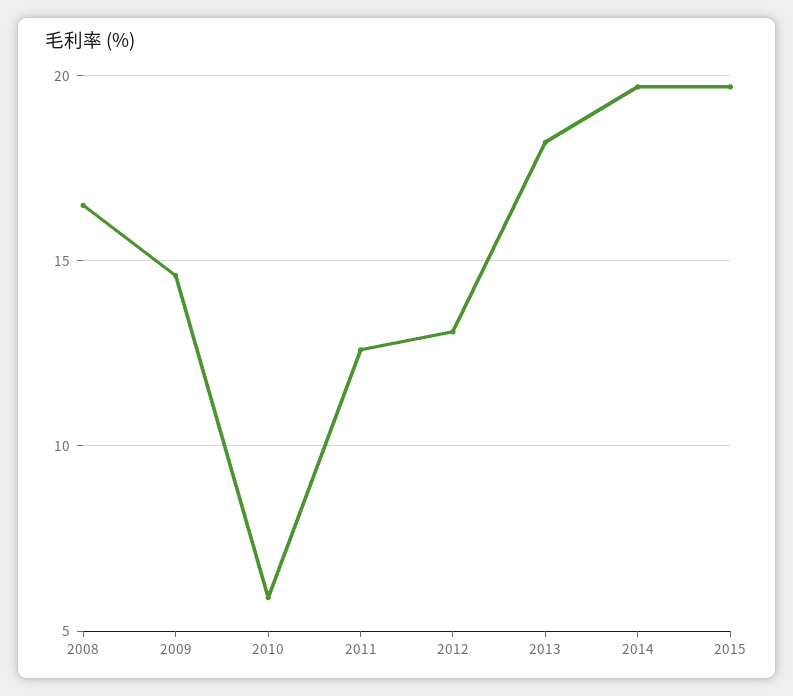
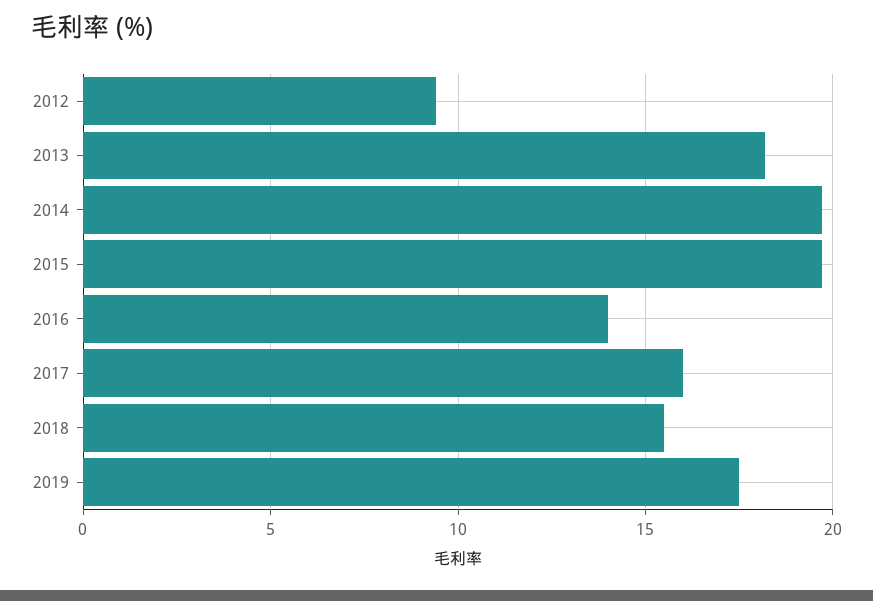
2008: 16.5 -> none
2009: 14.5 -> none
2010: 6 -> none
2011: 12.5 -> none
2012: 13 -> 9.5
2016: none -> 14
2017: none -> 16
2018: none -> 15.5
2019: none -> 17.5

